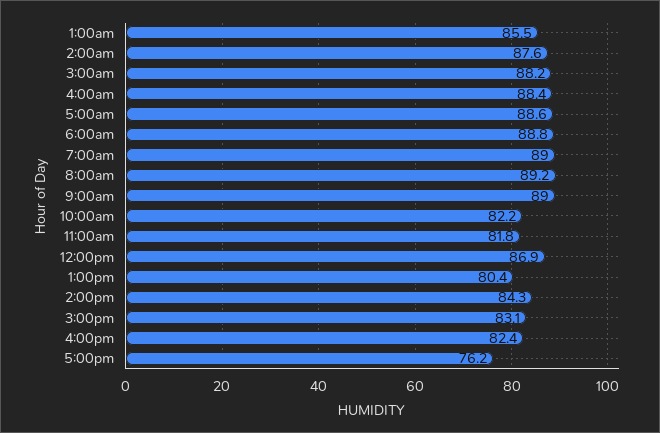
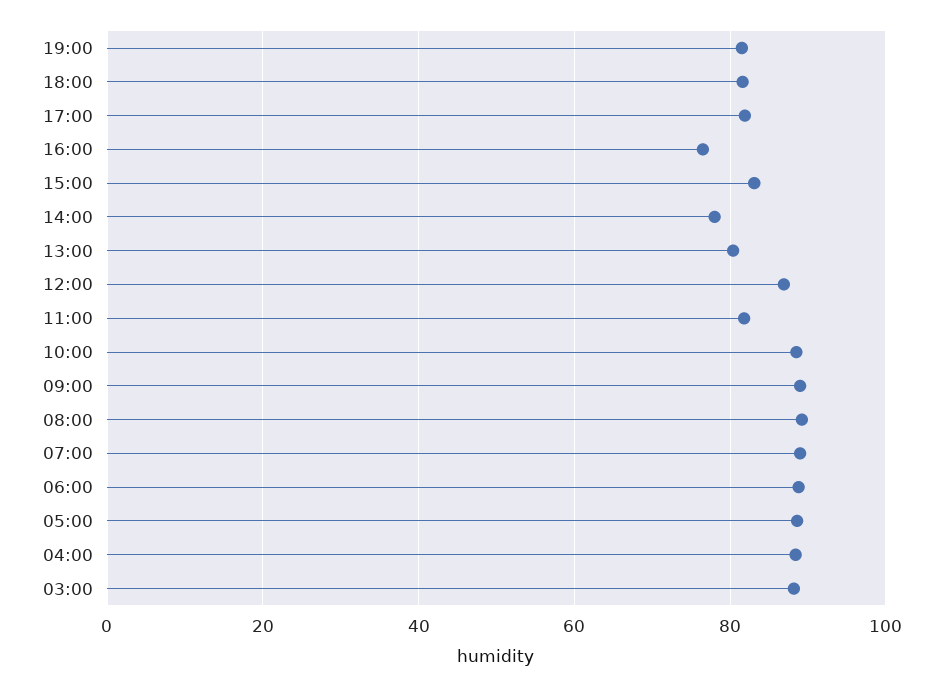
1:00am: 85.5 -> none
2:00am: 87.6 -> none
10:00am: 82.2 -> 88
2:00pm: 84.3 -> 78
4:00pm: 82.4 -> 76
5:00pm: 76.2 -> 82
19:00: none -> 82
18:00: none -> 82

